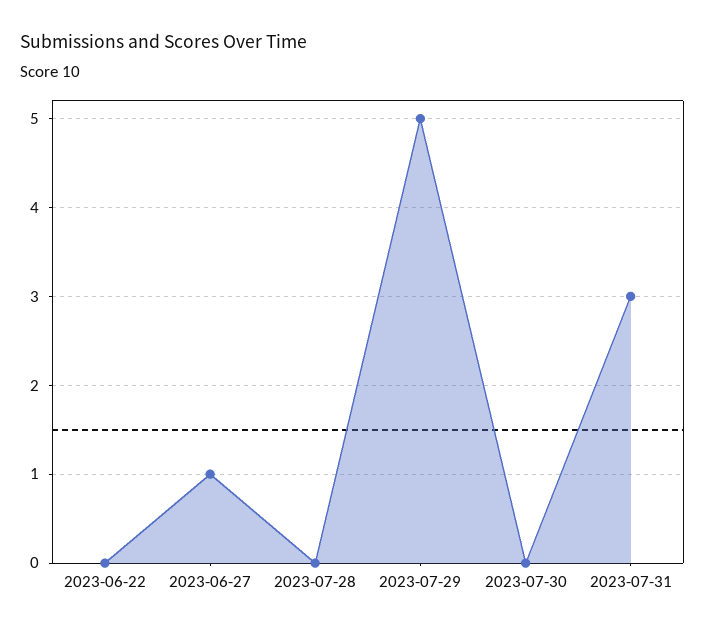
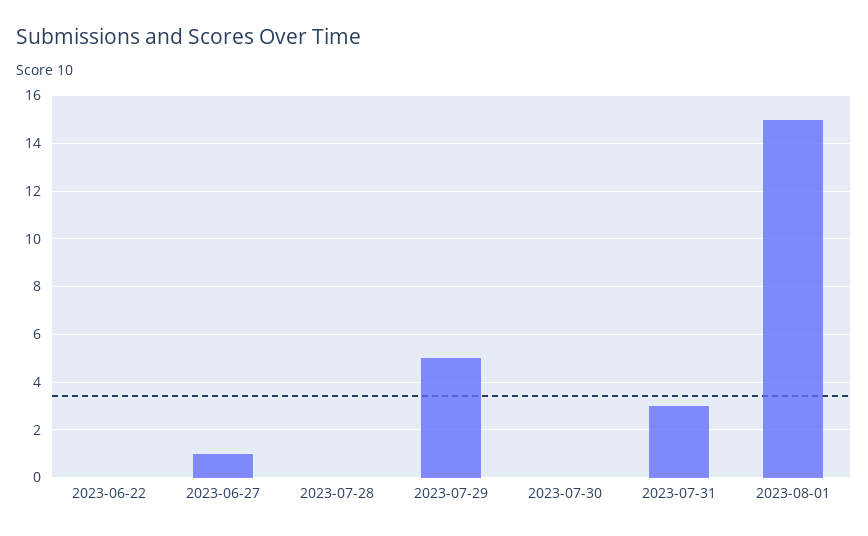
2023-08-01: none -> 15

